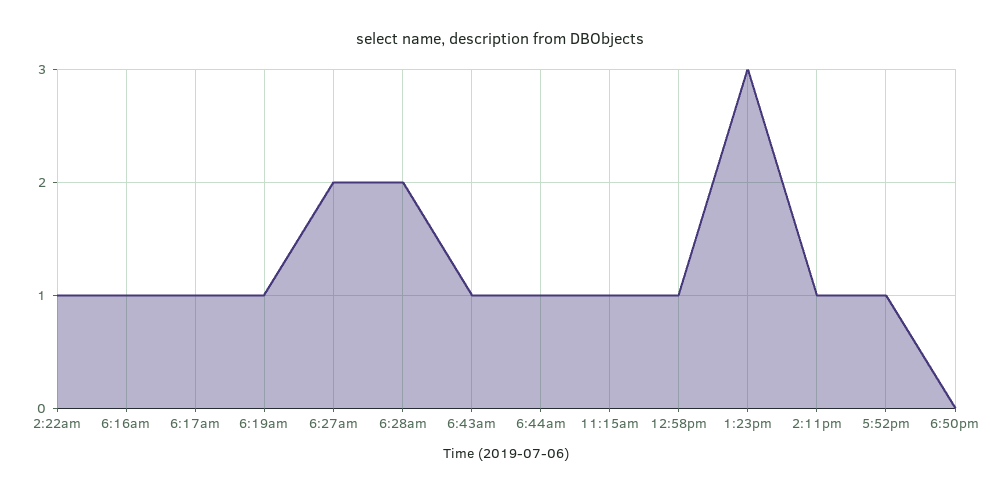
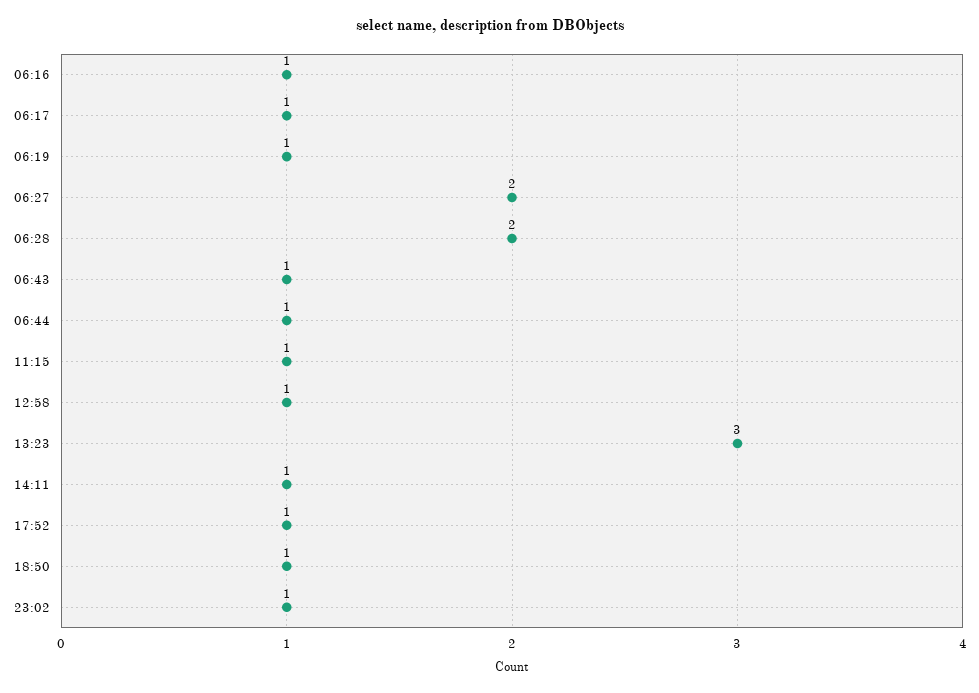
2:22am: 1 -> none
6:50pm: 0 -> 1
23:02: none -> 1

